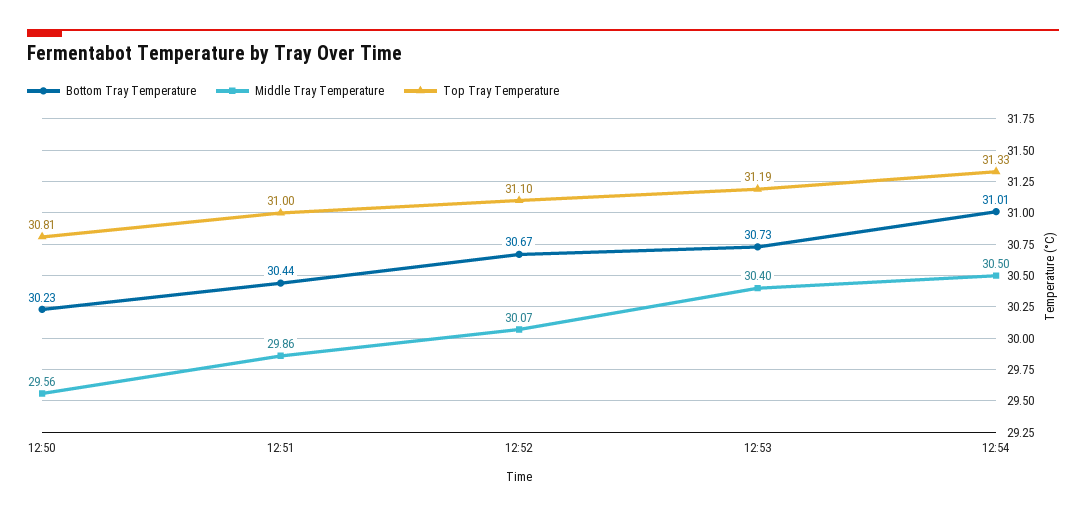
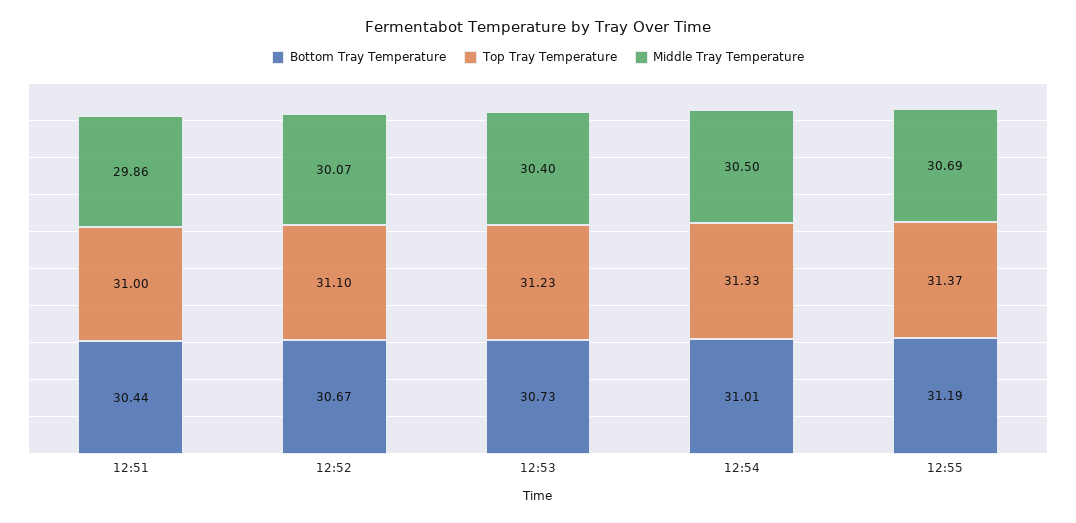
Bottom Tray Temperature, 12:50: 30.23 -> none
Middle Tray Temperature, 12:50: 29.56 -> none
Top Tray Temperature, 12:50: 30.81 -> none
Top Tray Temperature, 12:53: 31.19 -> 31.23
Bottom Tray Temperature, 12:55: none -> 31.19
Top Tray Temperature, 12:55: none -> 31.37
Middle Tray Temperature, 12:55: none -> 30.69

